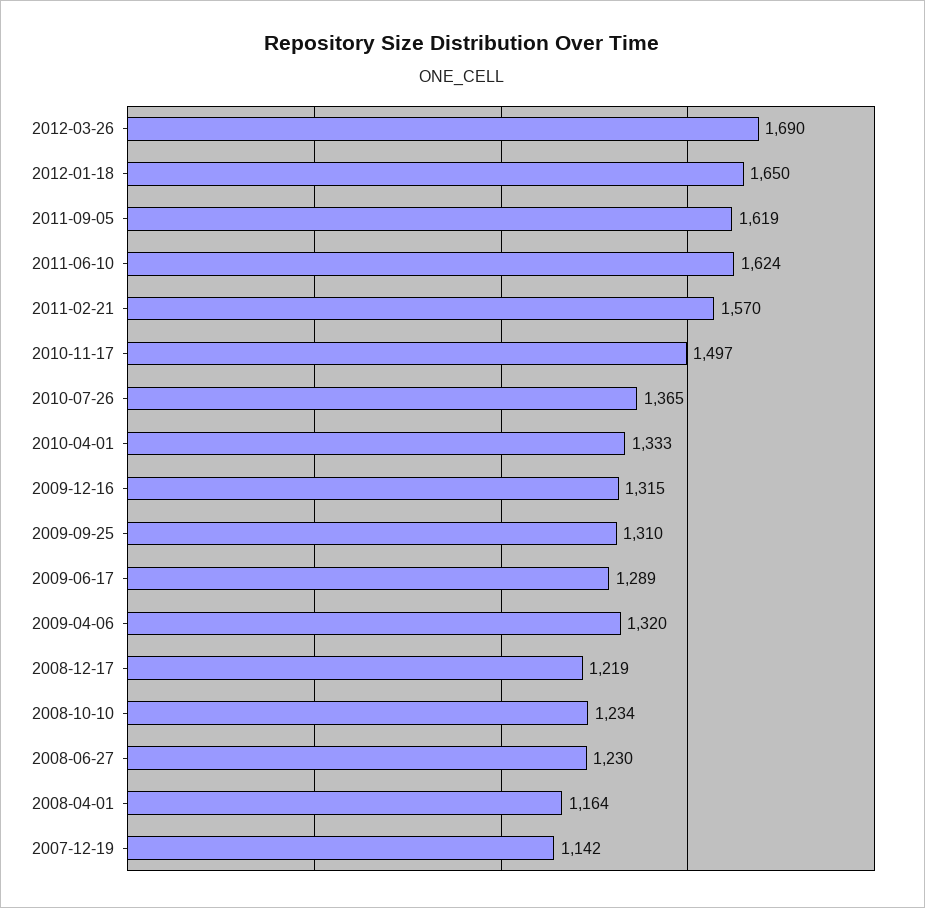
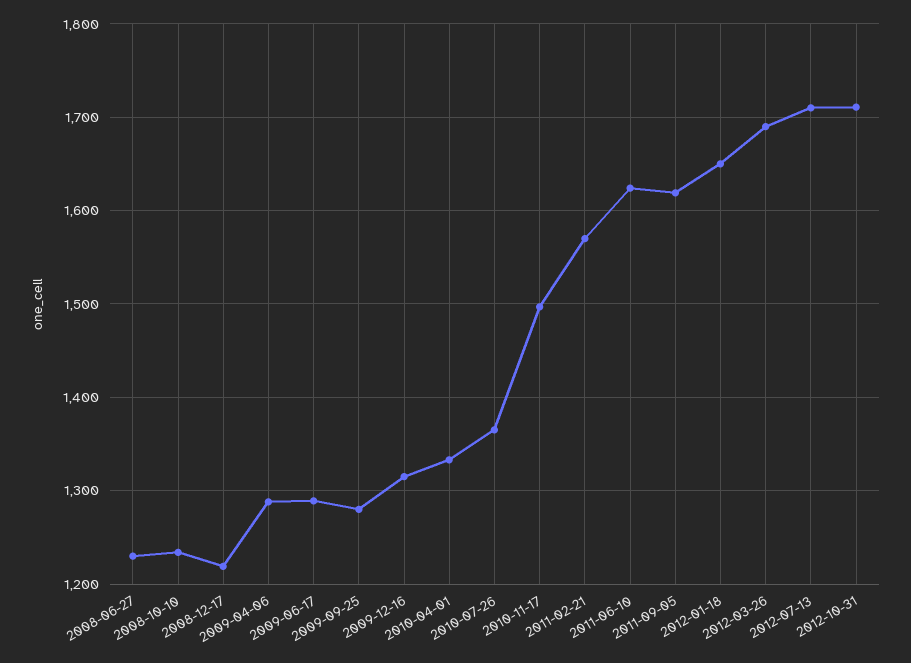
2009-09-25: 1310 -> 1280
2009-04-06: 1320 -> 1290
2008-04-01: 1164 -> none
2007-12-19: 1142 -> none
2012-07-13: none -> 1710
2012-10-31: none -> 1710

